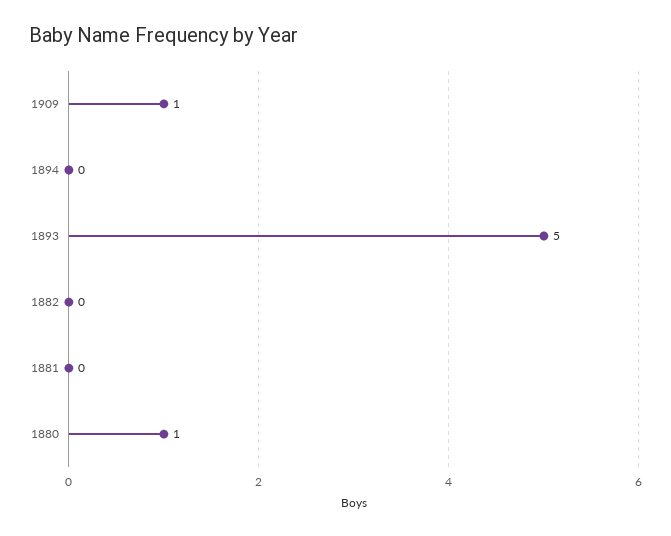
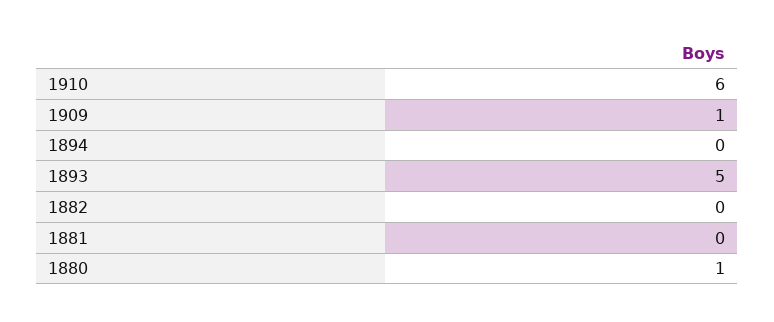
1910: none -> 6

